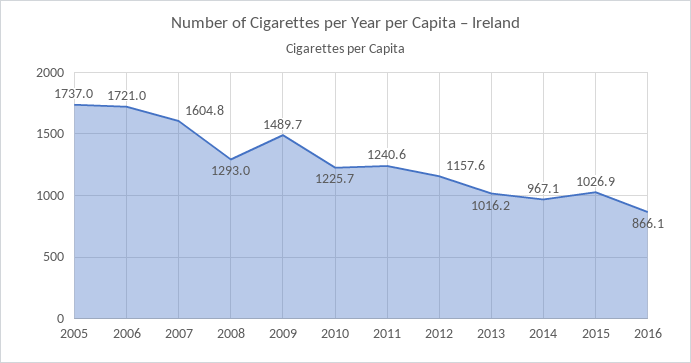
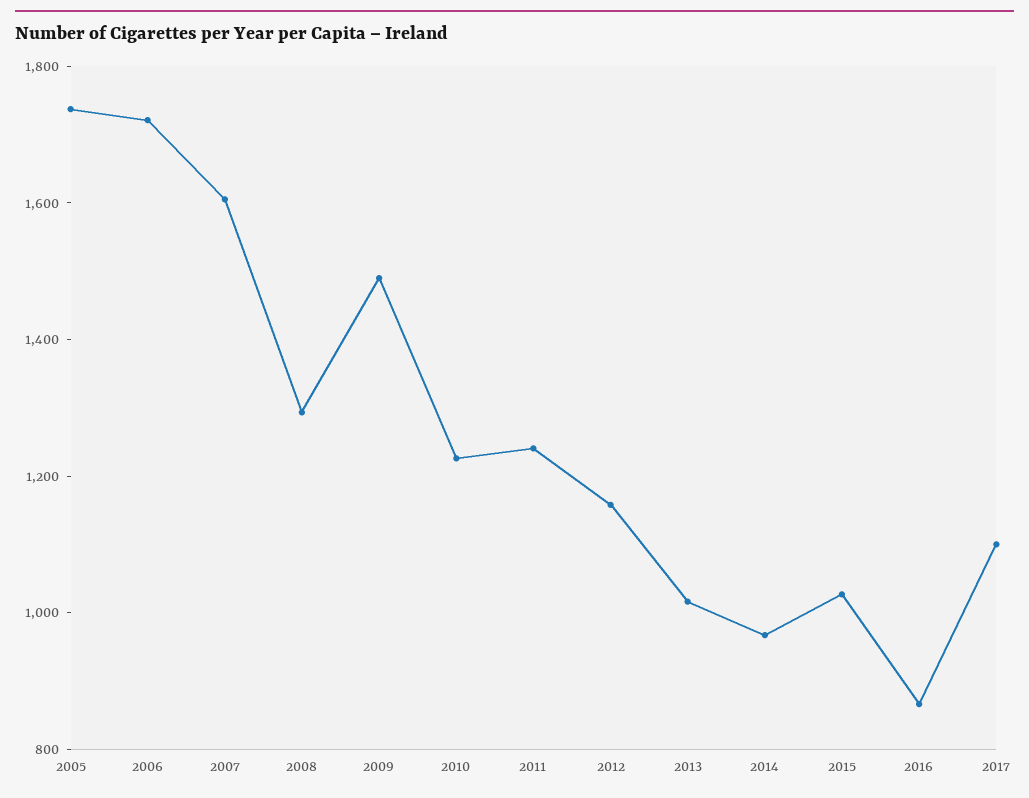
2017: none -> 1100

